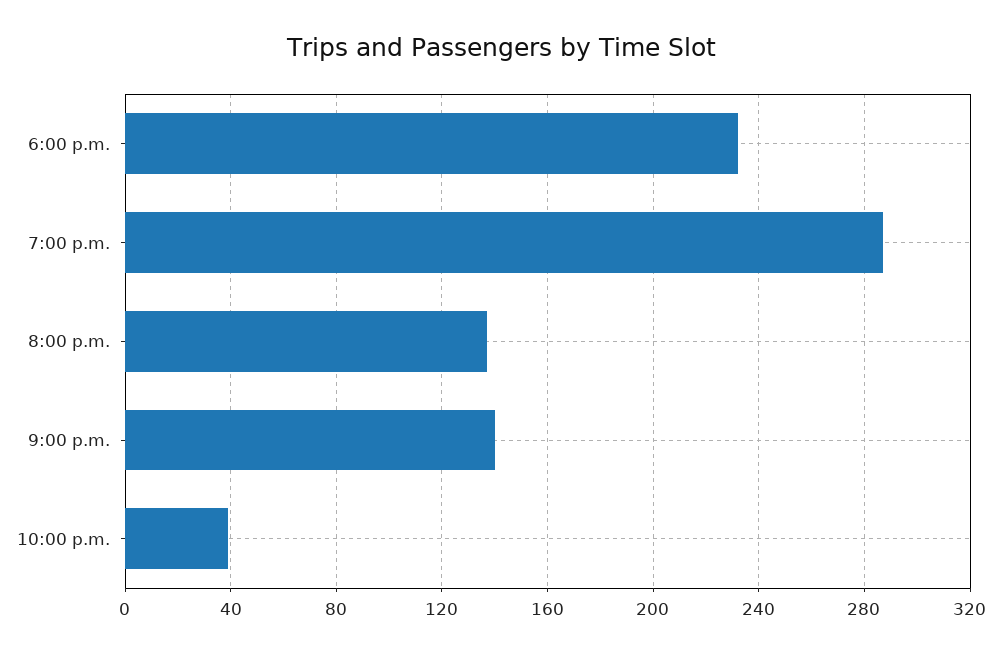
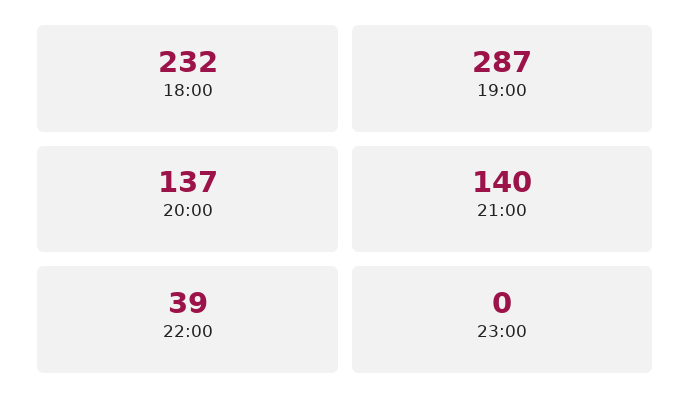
23:00: none -> 0

